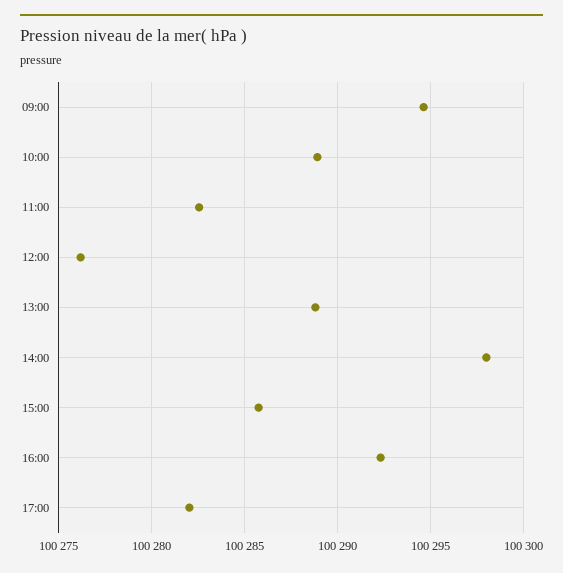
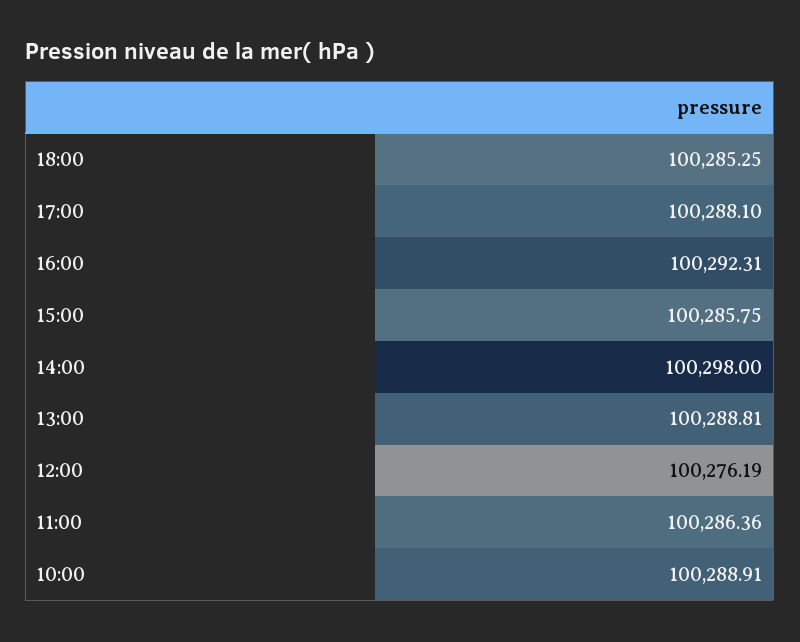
09:00: 100294.5 -> none
11:00: 100282.5 -> 100286.36
17:00: 100282 -> 100288.1
18:00: none -> 100285.25

